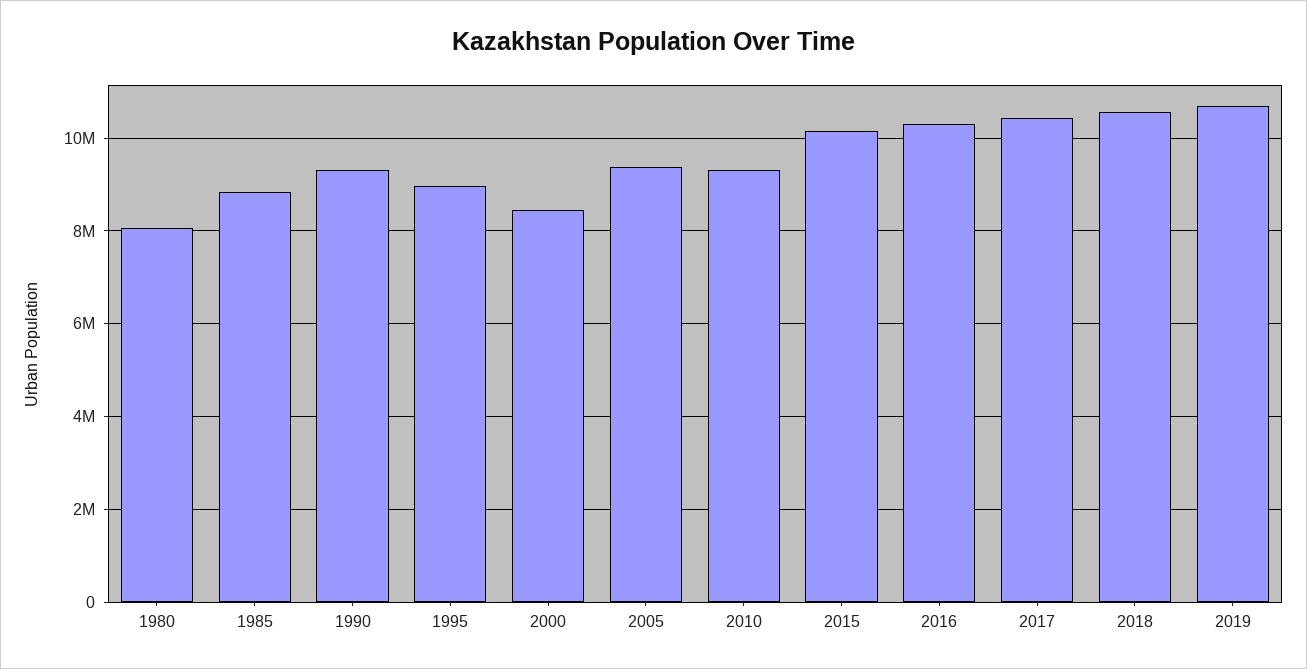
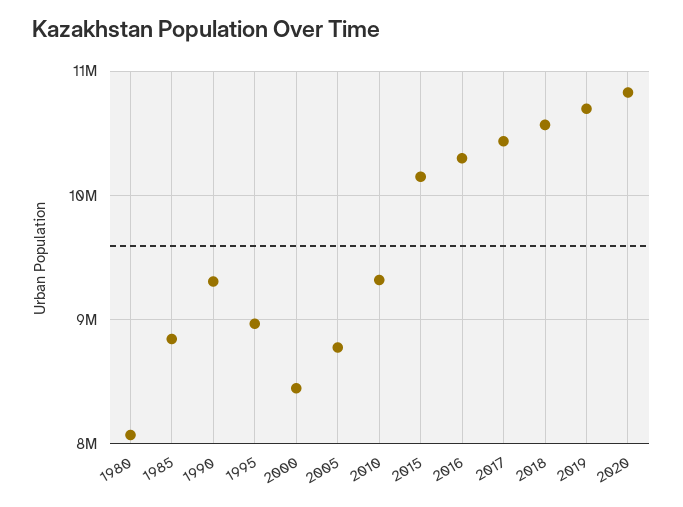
2005: 9400000 -> 8800000
2020: none -> 10800000

